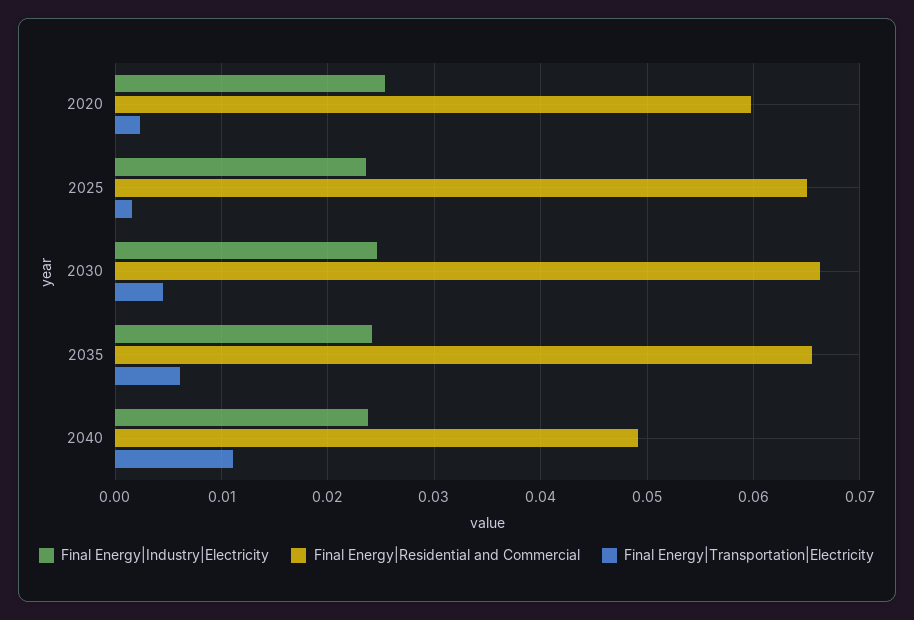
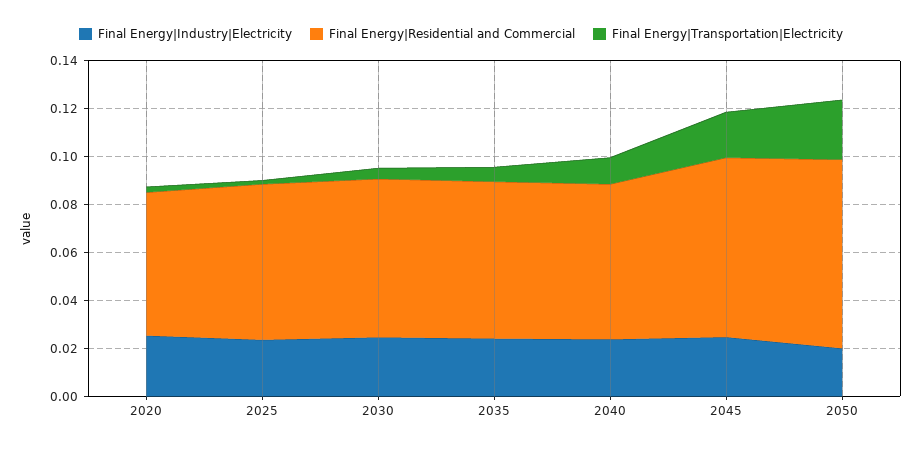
Final Energy|Residential and Commercial, 2040: 0.049 -> 0.065
Final Energy|Industry|Electricity, 2045: none -> 0.025
Final Energy|Residential and Commercial, 2045: none -> 0.075
Final Energy|Transportation|Electricity, 2045: none -> 0.02
Final Energy|Industry|Electricity, 2050: none -> 0.02
Final Energy|Residential and Commercial, 2050: none -> 0.08
Final Energy|Transportation|Electricity, 2050: none -> 0.025

